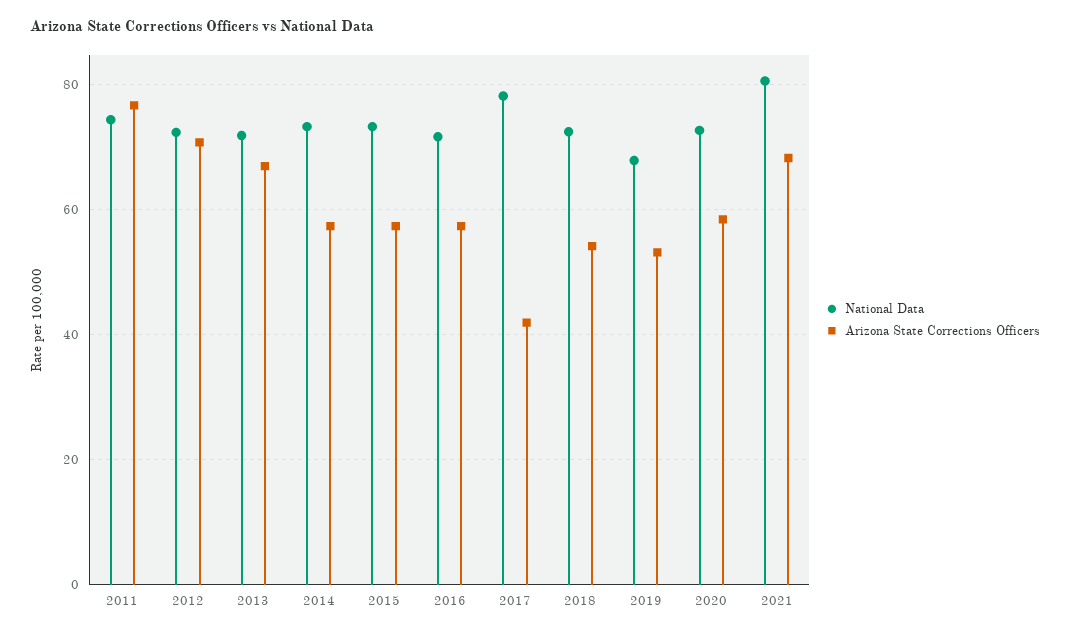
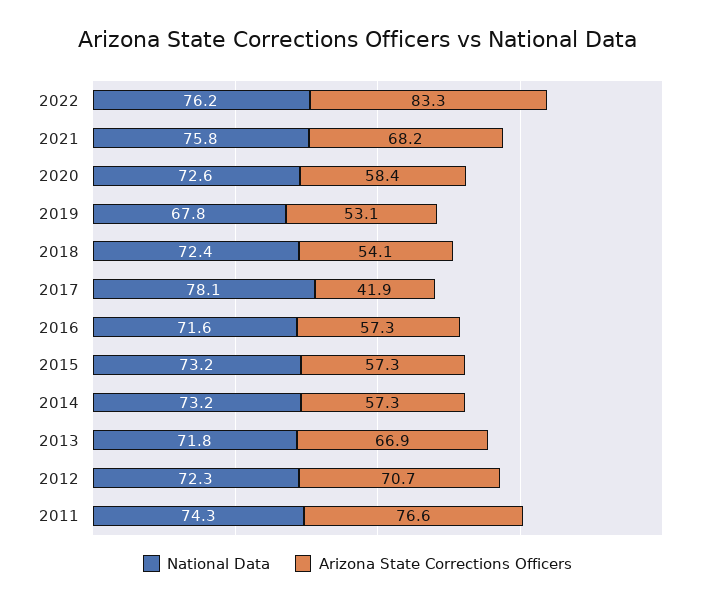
National Data, 2021: 80 -> 75.8
National Data, 2022: none -> 76.2
Arizona State Corrections Officers, 2022: none -> 83.3

